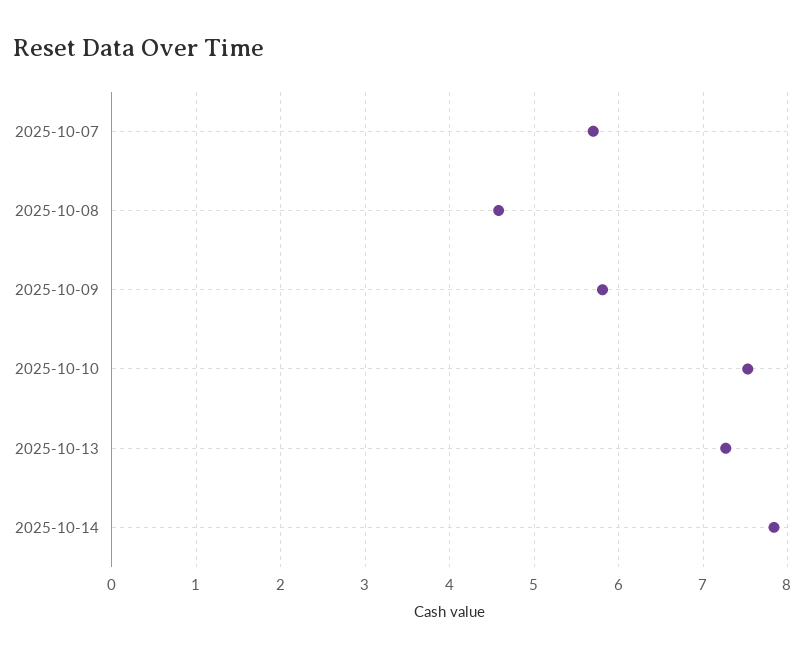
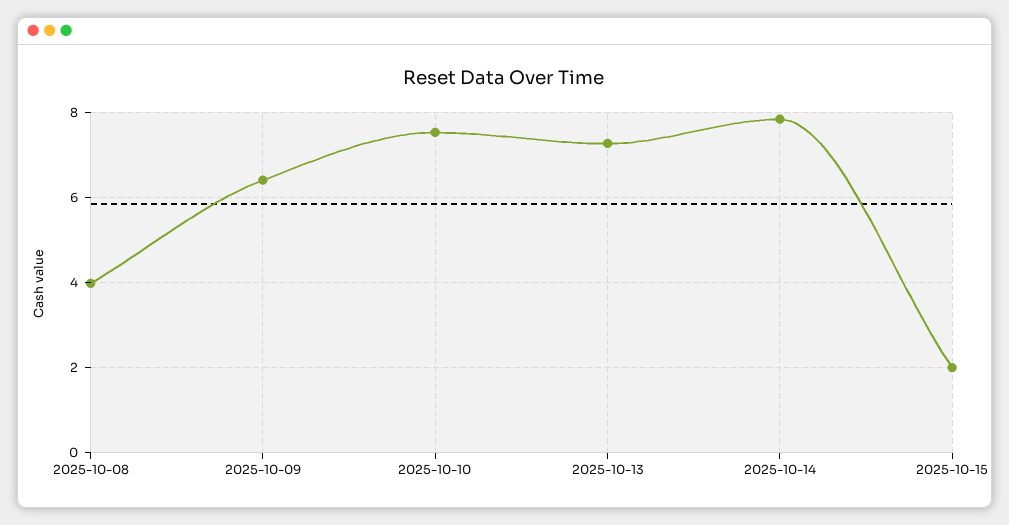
2025-10-07: 5.7 -> none
2025-10-08: 4.6 -> 4
2025-10-09: 5.8 -> 6.4
2025-10-15: none -> 2

